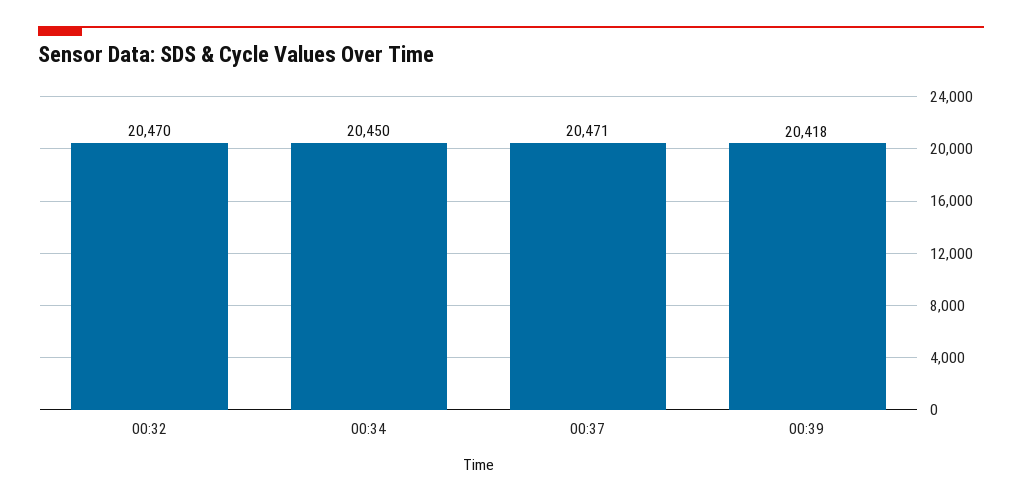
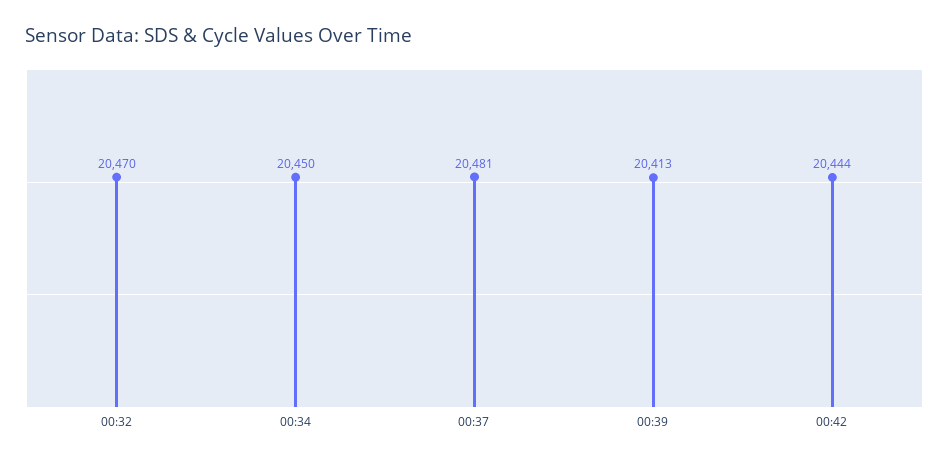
00:37: 20471 -> 20481
00:39: 20418 -> 20413
00:42: none -> 20444

